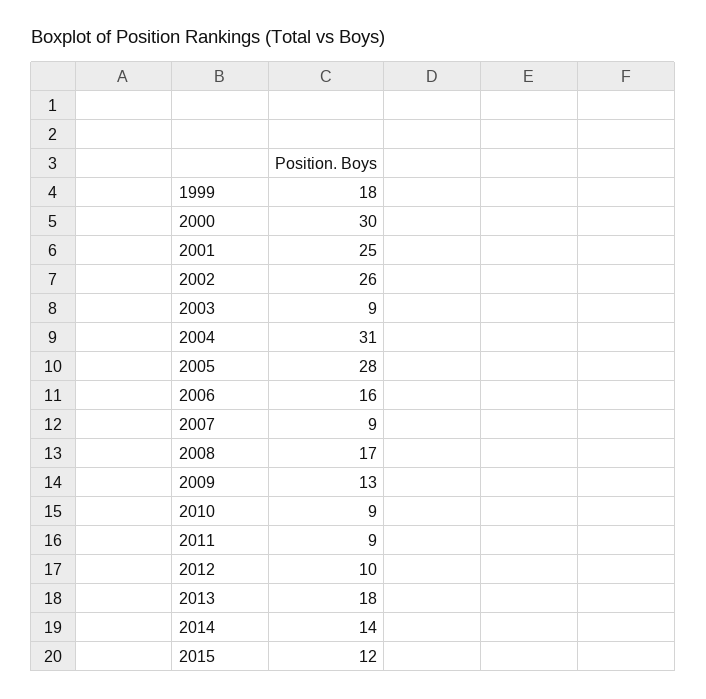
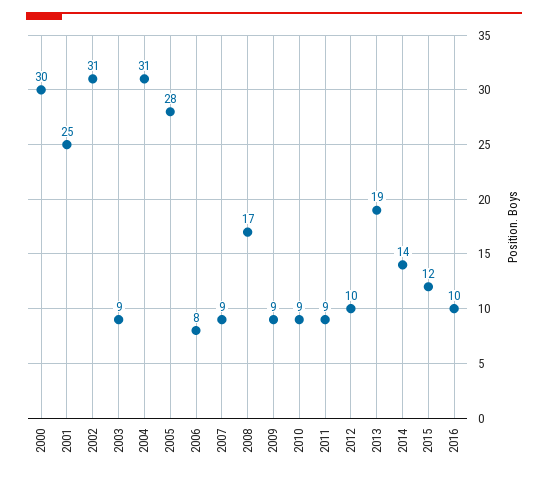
1999: 18 -> none
2002: 26 -> 31
2006: 16 -> 8
2009: 13 -> 9
2013: 18 -> 19
2016: none -> 10

